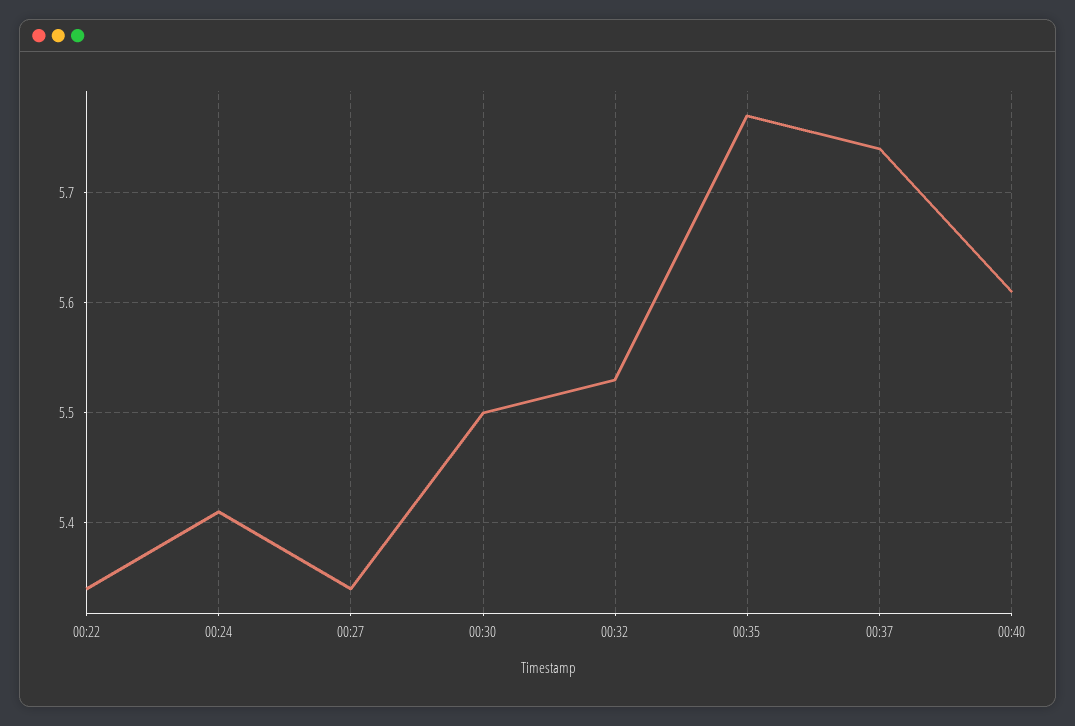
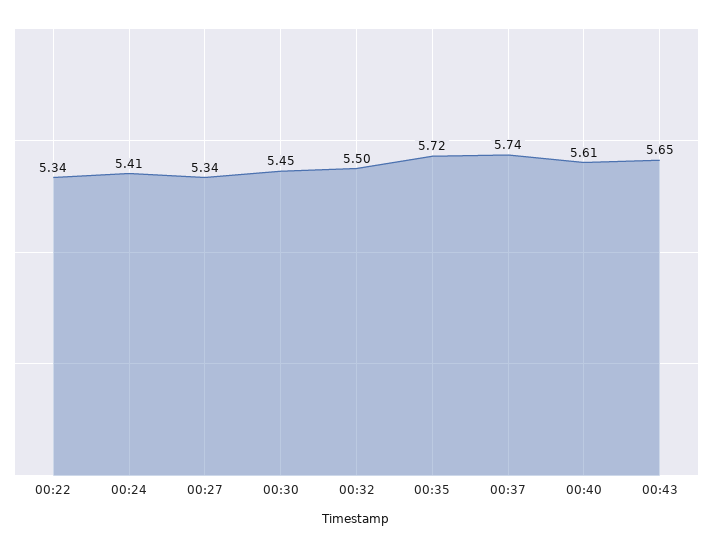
00:30: 5.5 -> 5.45
00:32: 5.53 -> 5.5
00:35: 5.77 -> 5.72
00:43: none -> 5.65

